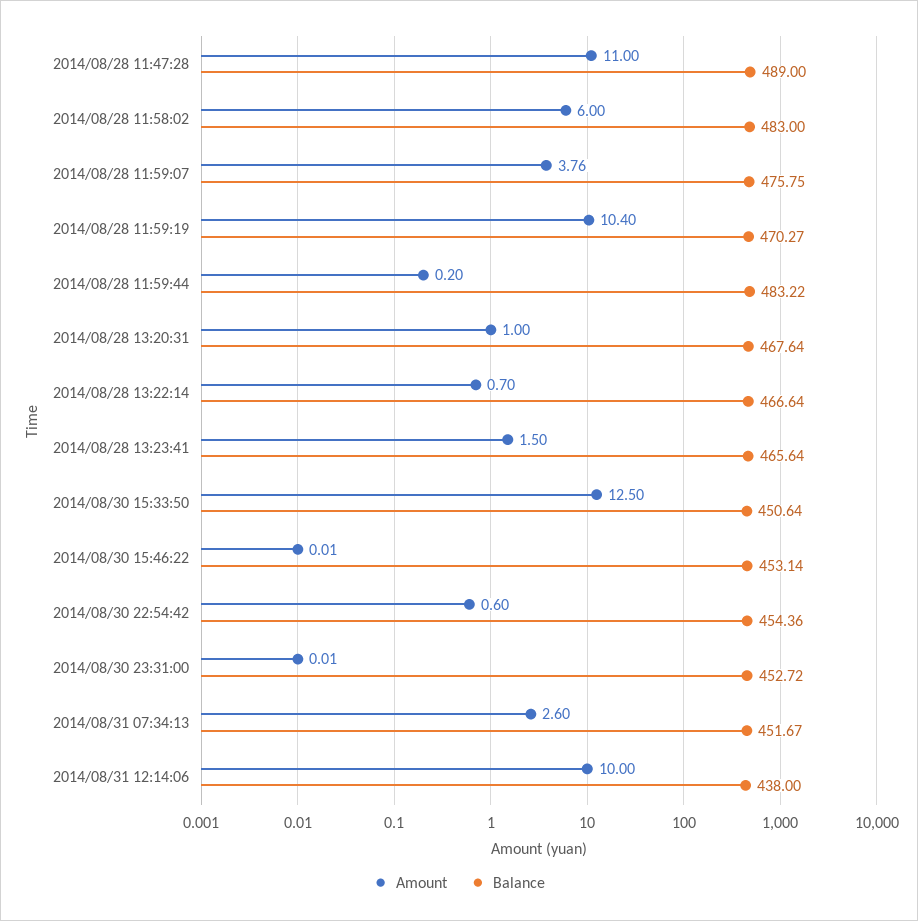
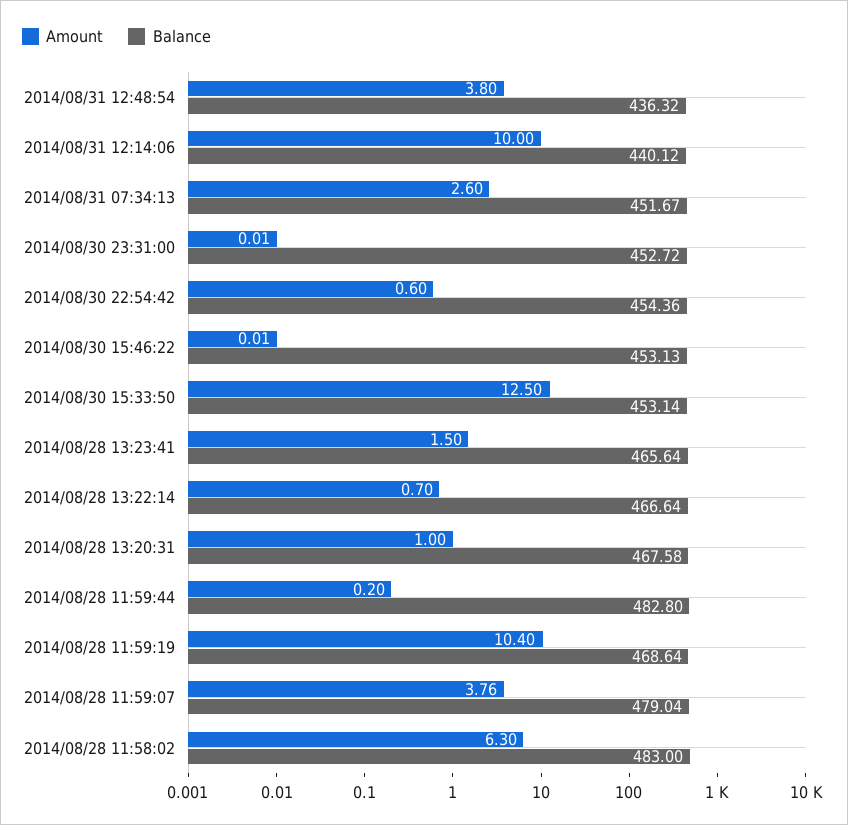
Amount, 2014/08/28 11:47:28: 11 -> none
Balance, 2014/08/28 11:47:28: 489 -> none
Amount, 2014/08/28 11:58:02: 6 -> 6.3
Balance, 2014/08/28 11:59:07: 475.75 -> 479.04
Balance, 2014/08/28 11:59:19: 470.27 -> 468.64
Balance, 2014/08/28 11:59:44: 483.22 -> 482.8
Balance, 2014/08/28 13:20:31: 467.64 -> 467.58
Balance, 2014/08/30 15:33:50: 450.64 -> 453.14
Balance, 2014/08/30 15:46:22: 453.14 -> 453.13
Balance, 2014/08/31 12:14:06: 438 -> 440.12
Amount, 2014/08/31 12:48:54: none -> 3.8
Balance, 2014/08/31 12:48:54: none -> 436.32

